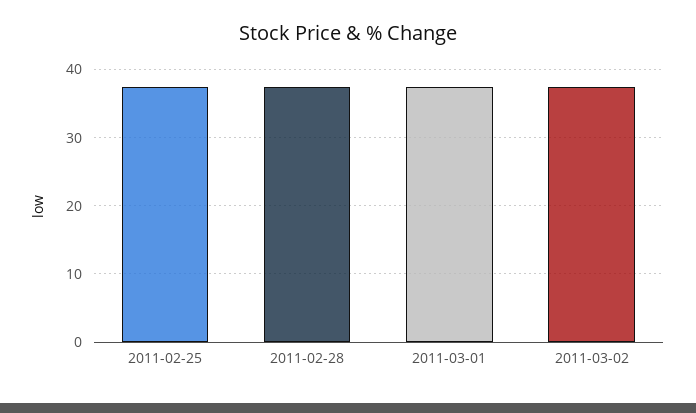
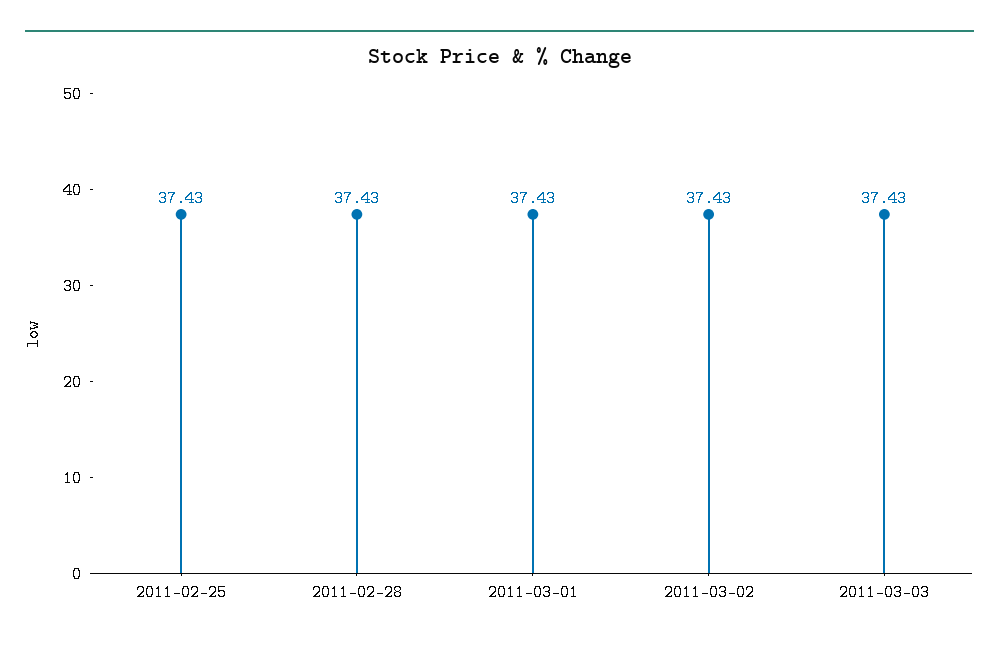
2011-03-03: none -> 37.43

